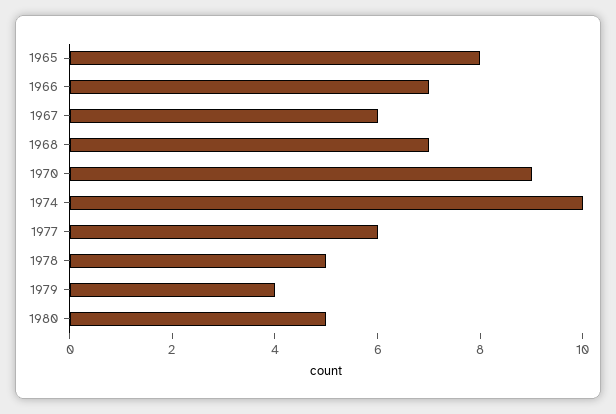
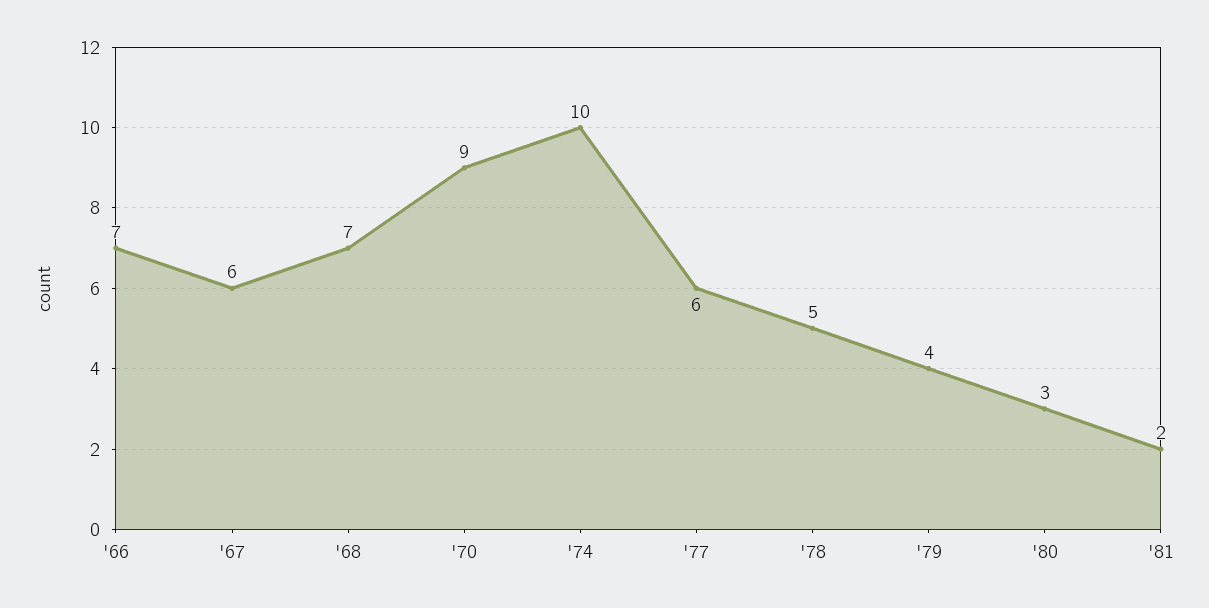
1965: 8 -> none
1980: 5 -> 3
'81: none -> 2

